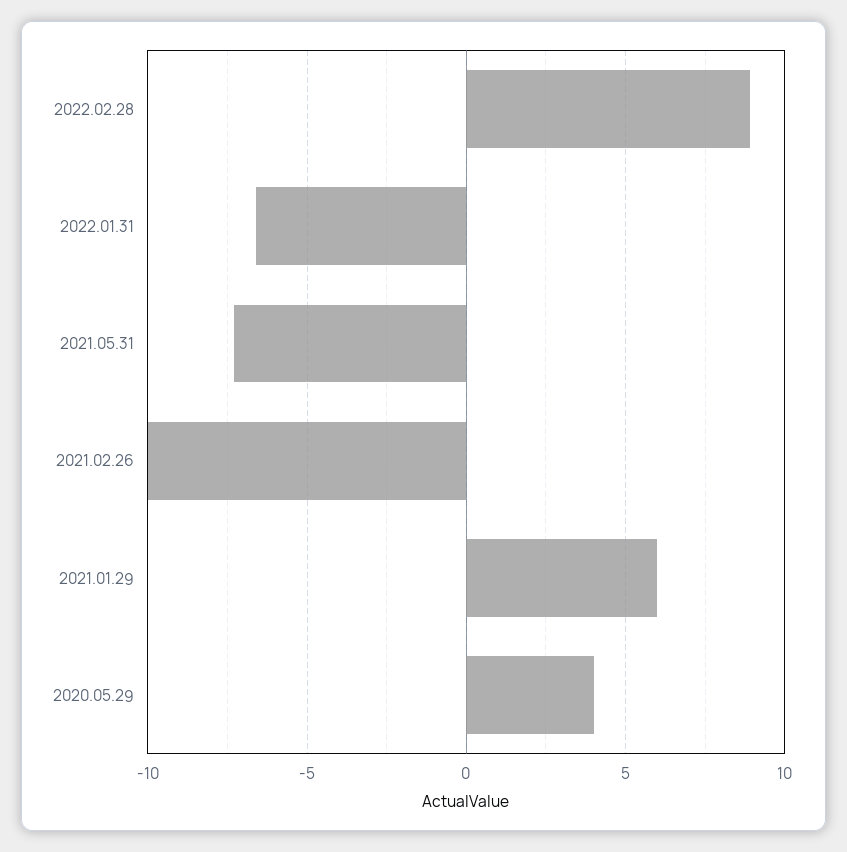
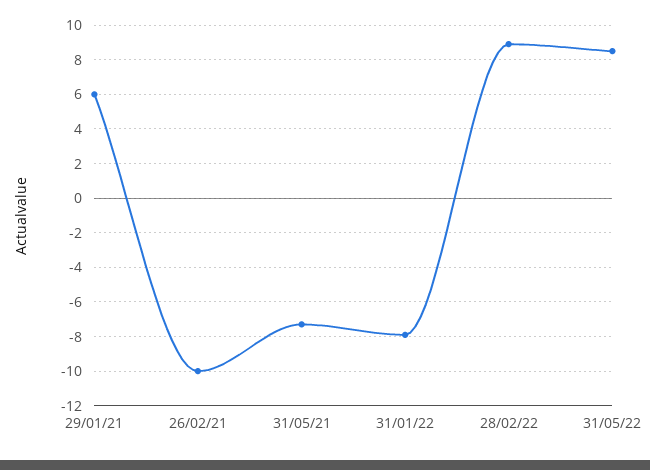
2022.01.31: -6.5 -> -8
2020.05.29: 4 -> none
31/05/22: none -> 8.5

